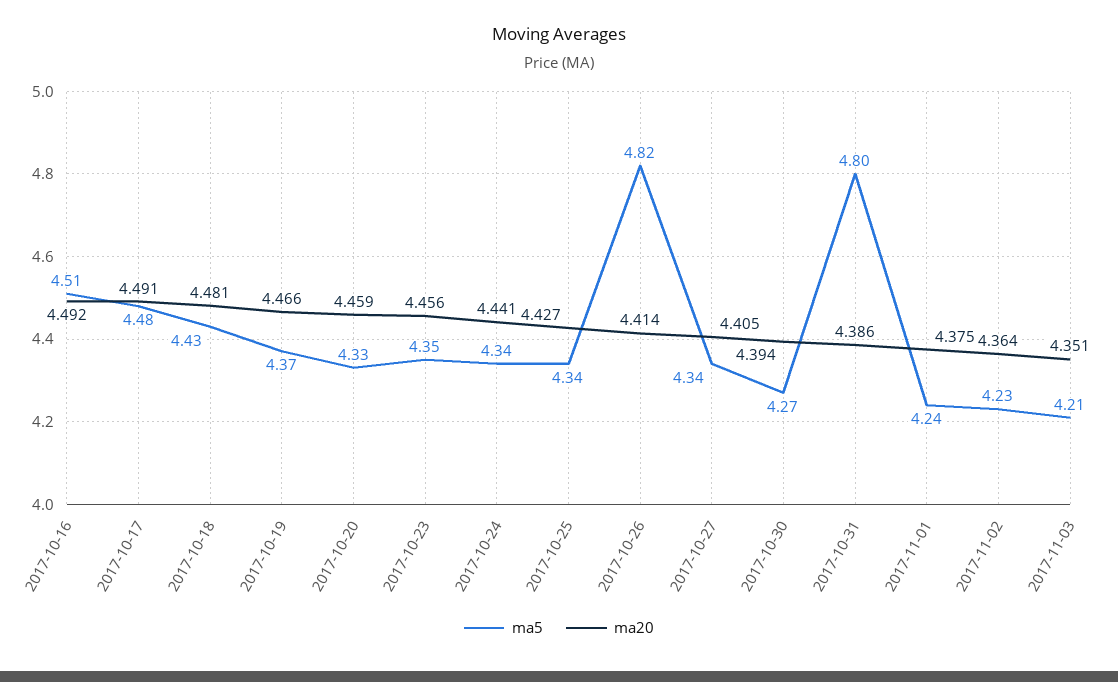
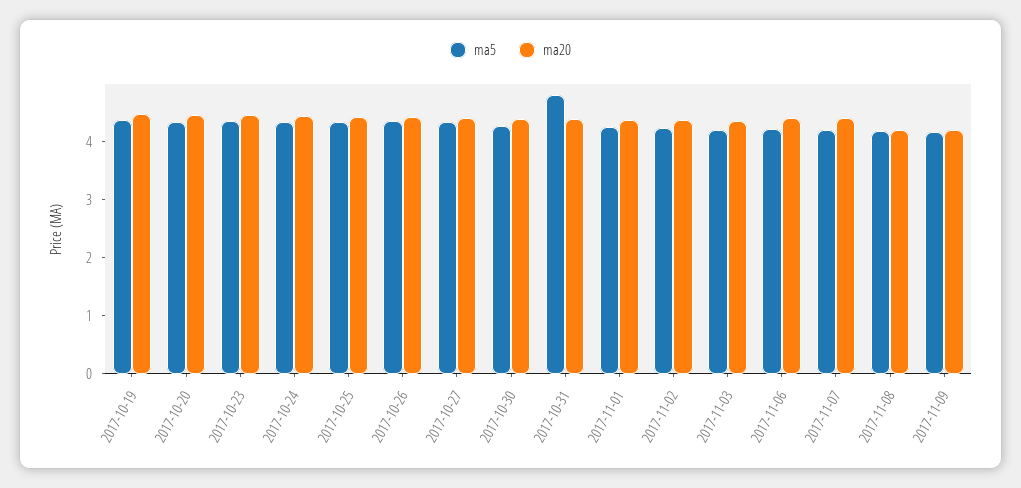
ma5, 2017-10-16: 4.51 -> none
ma20, 2017-10-16: 4.492 -> none
ma5, 2017-10-17: 4.48 -> none
ma20, 2017-10-17: 4.491 -> none
ma5, 2017-10-18: 4.43 -> none
ma20, 2017-10-18: 4.481 -> none
ma5, 2017-10-26: 4.82 -> 4.4
ma5, 2017-11-06: none -> 4.2
ma20, 2017-11-06: none -> 4.4
ma5, 2017-11-07: none -> 4.2
ma20, 2017-11-07: none -> 4.4
ma5, 2017-11-08: none -> 4.2
ma20, 2017-11-08: none -> 4.2
ma5, 2017-11-09: none -> 4.2
ma20, 2017-11-09: none -> 4.2

